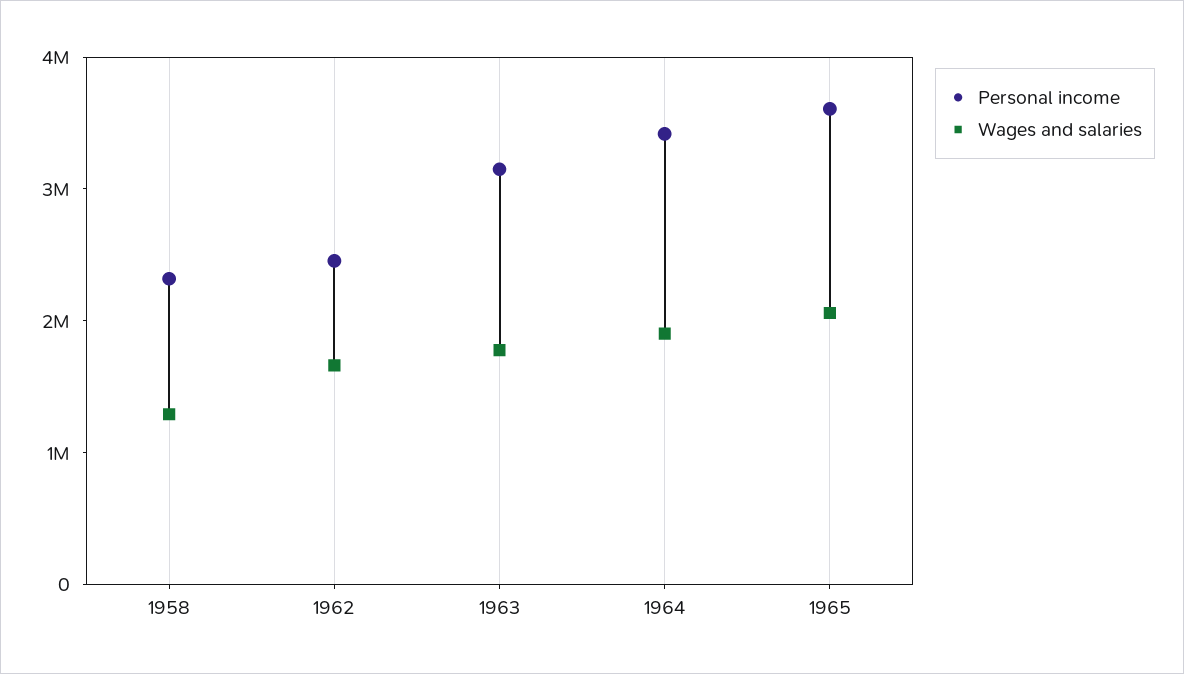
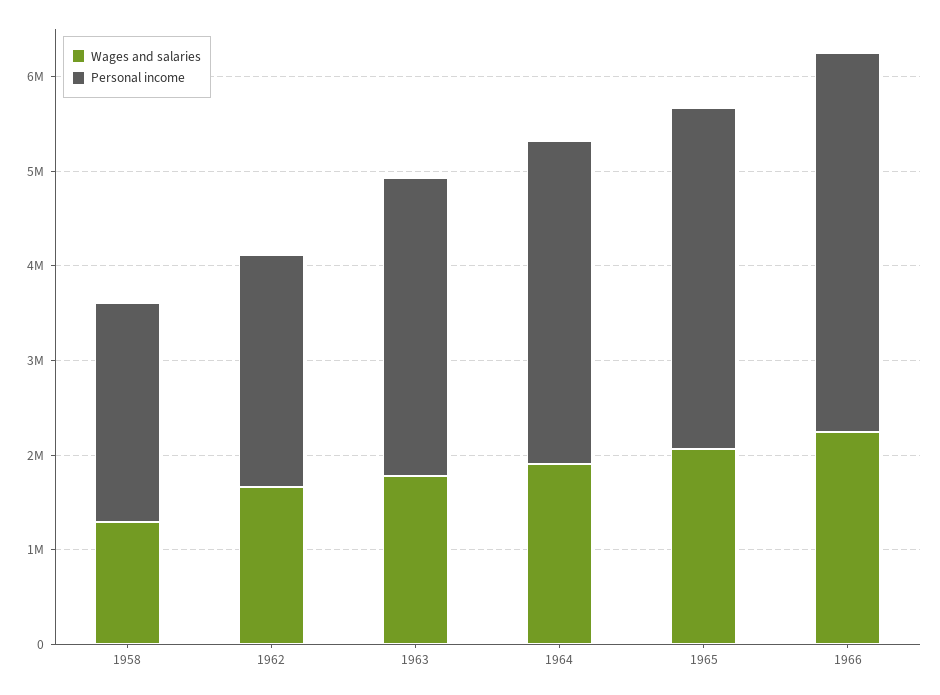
Wages and salaries, 1966: none -> 2200000
Personal income, 1966: none -> 4000000

